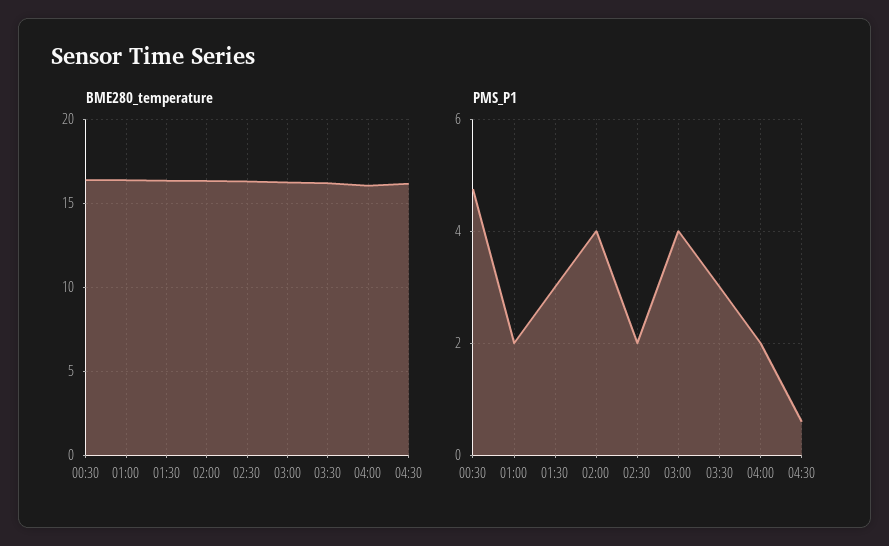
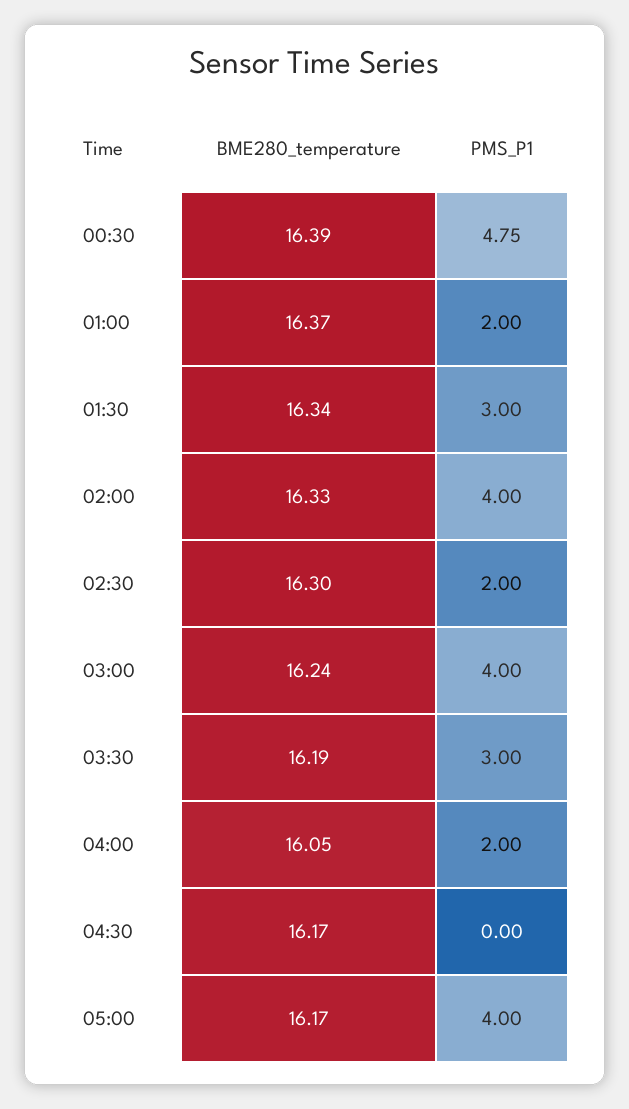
PMS_P1, 04:30: 0.6 -> 0
BME280_temperature, 05:00: none -> 16.17
PMS_P1, 05:00: none -> 4

